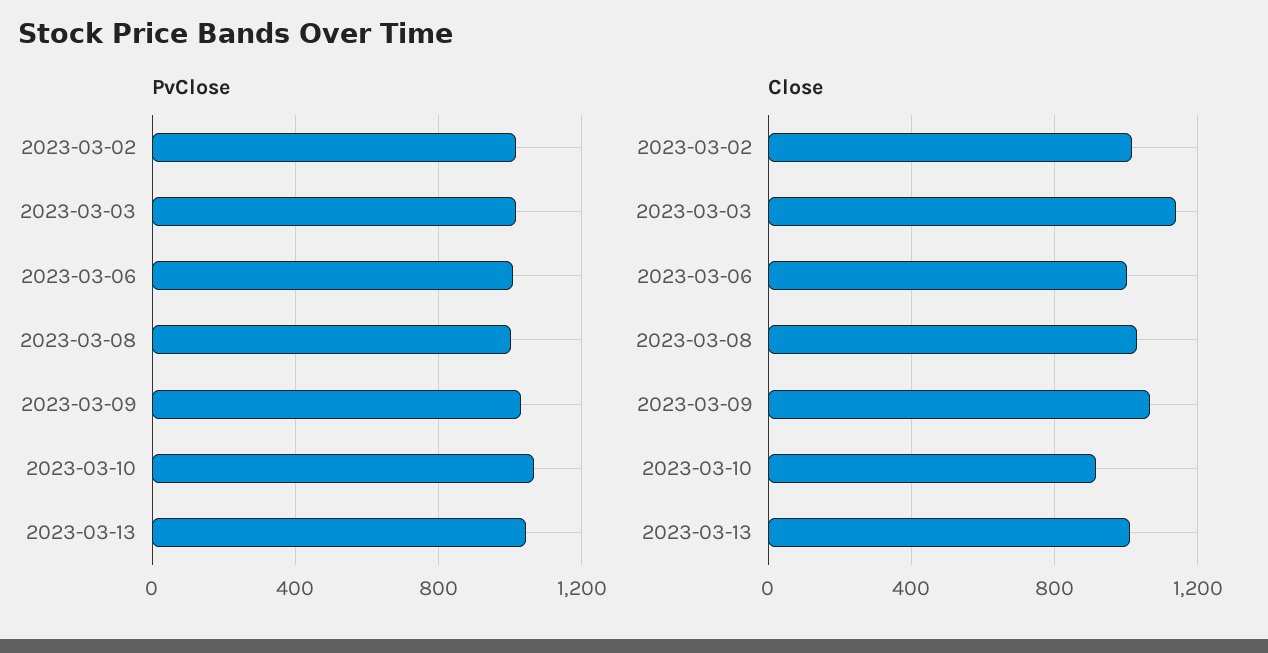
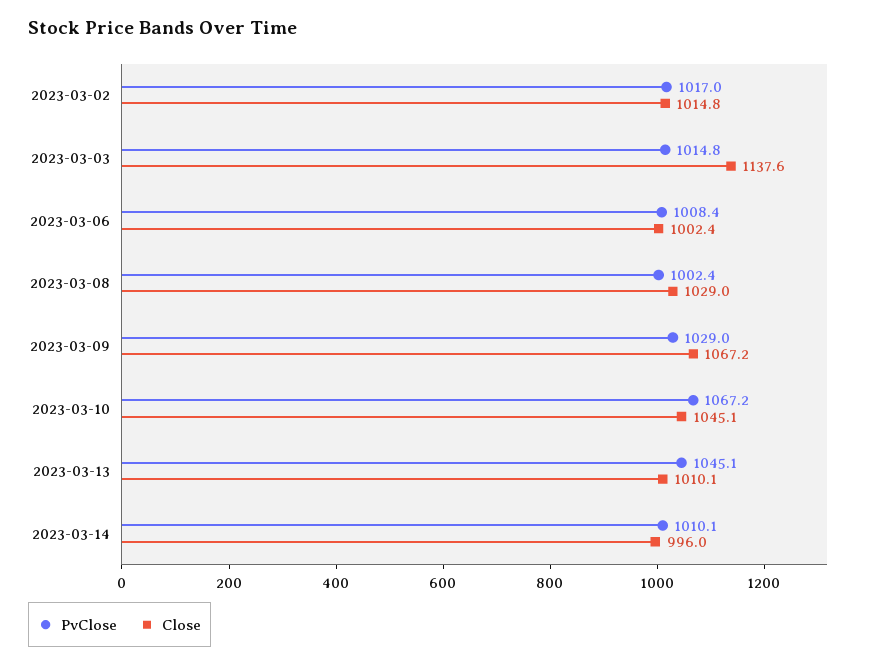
Close, 2023-03-10: 900 -> 1045.1
PvClose, 2023-03-14: none -> 1010.1
Close, 2023-03-14: none -> 996

